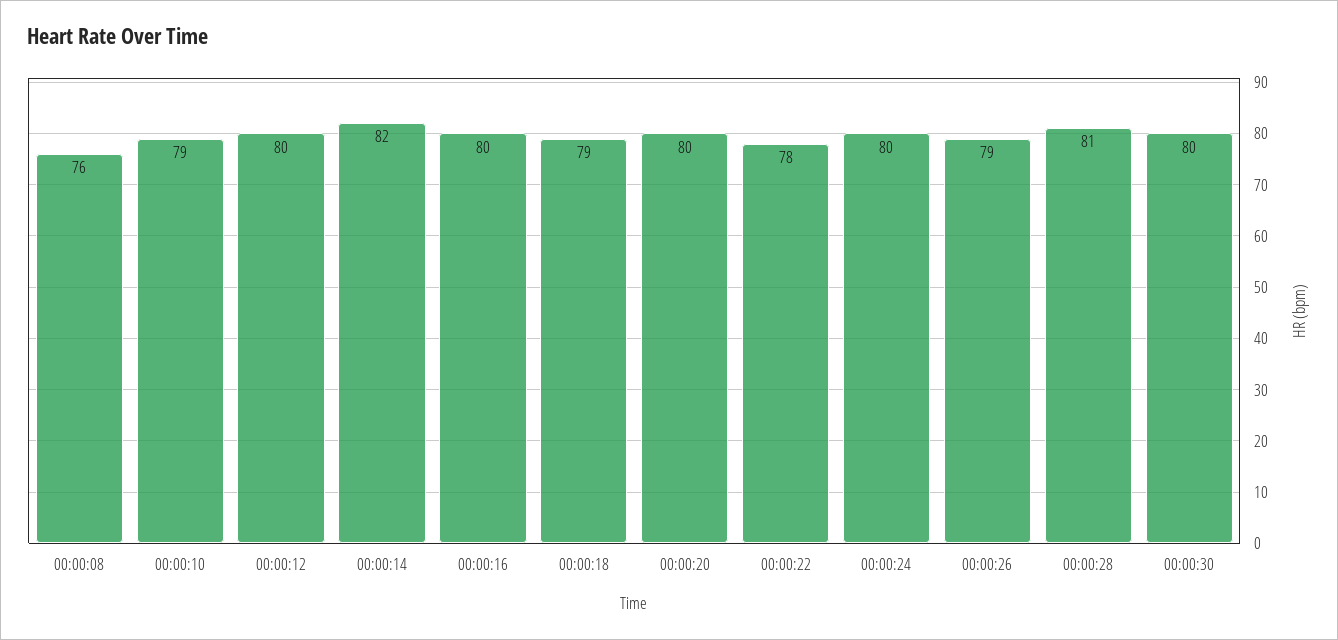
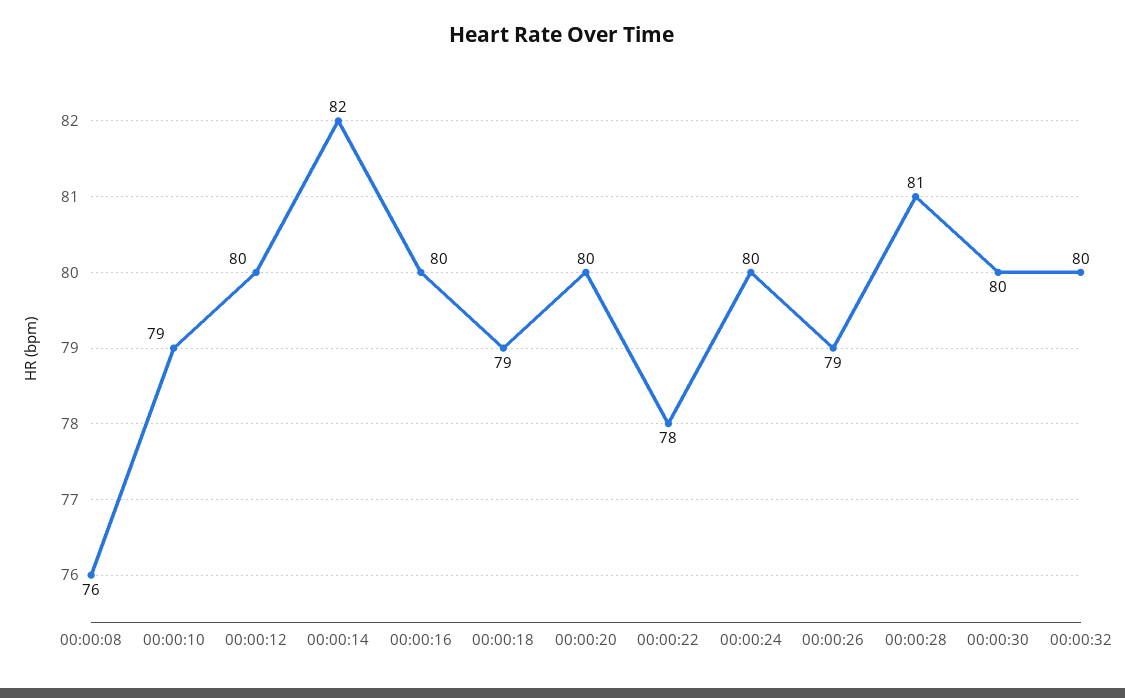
00:00:32: none -> 80

